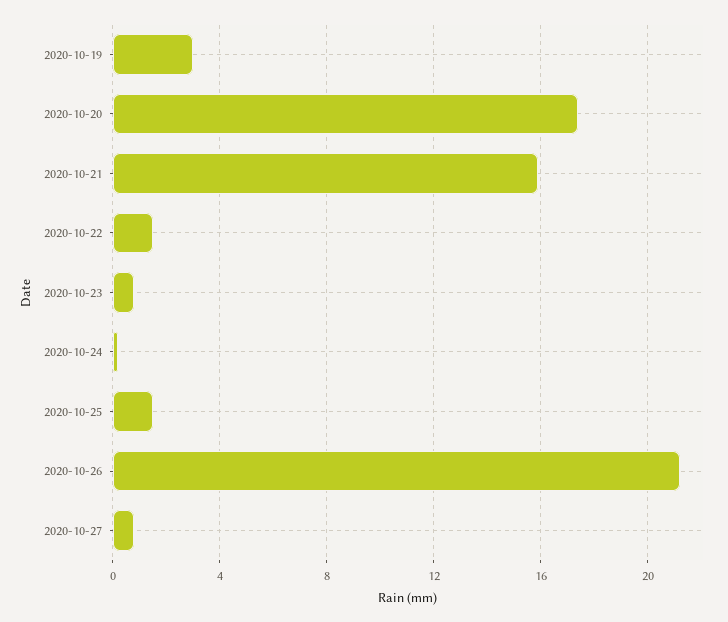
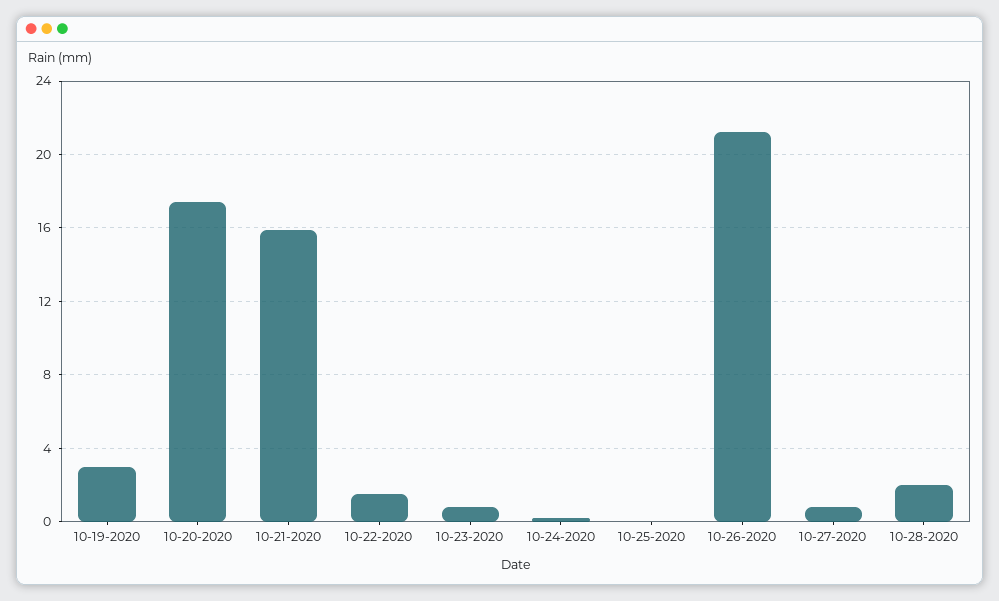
2020-10-25: 1.5 -> 0
10-28-2020: none -> 2

